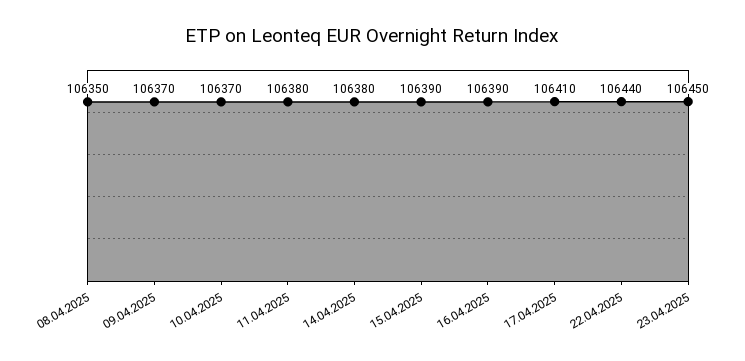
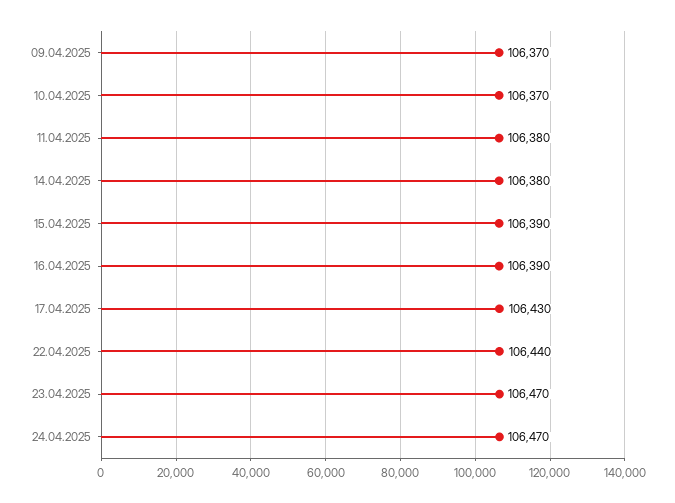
08.04.2025: 106350 -> none
17.04.2025: 106410 -> 106430
23.04.2025: 106450 -> 106470
24.04.2025: none -> 106470

